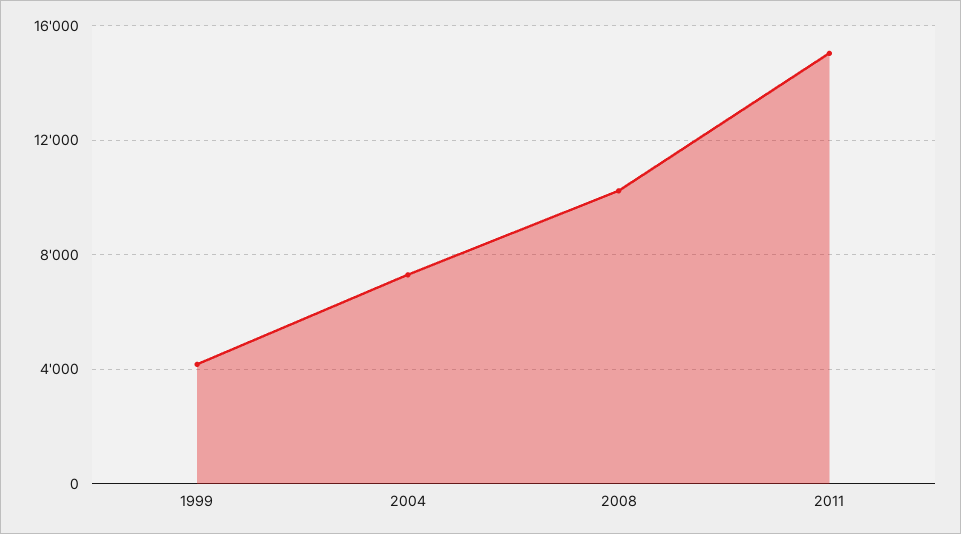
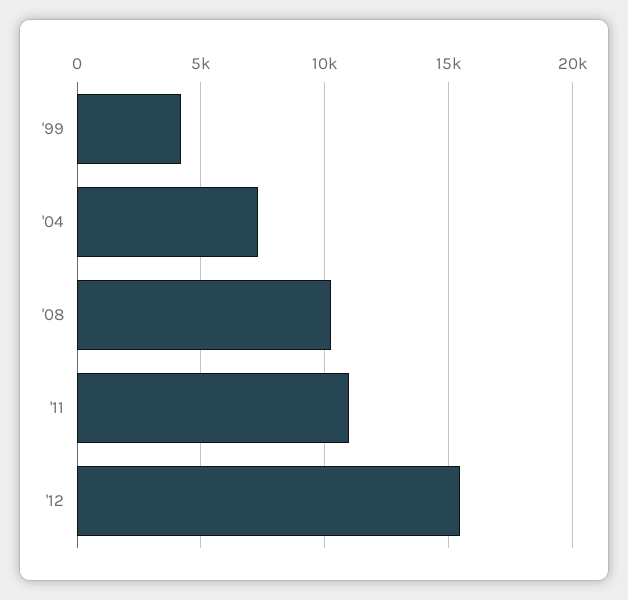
2011: 15000 -> 11000
'12: none -> 15500

